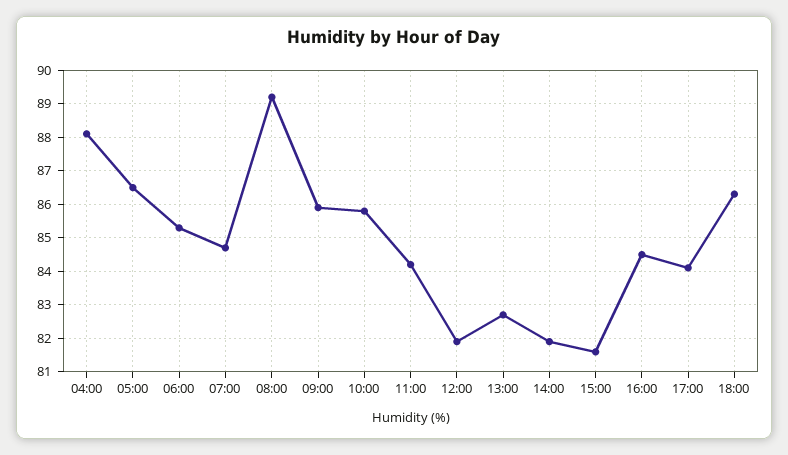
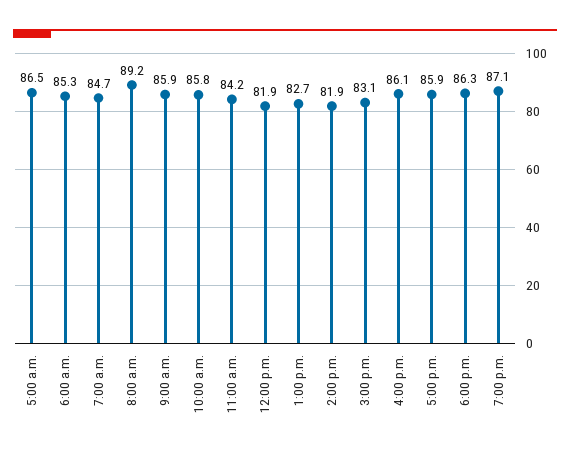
04:00: 88 -> none
15:00: 81.5 -> 83.1
16:00: 84.5 -> 86.1
17:00: 84 -> 85.9
7:00 p.m.: none -> 87.1

